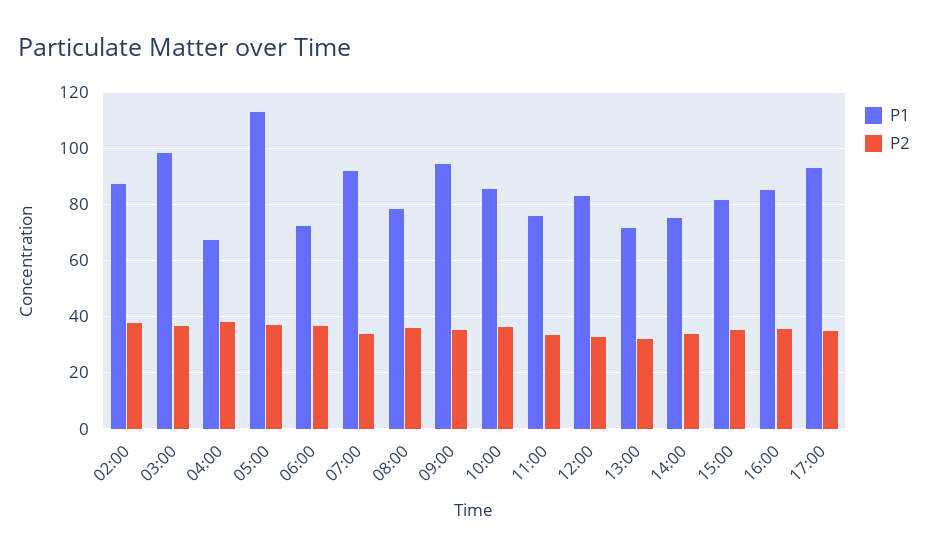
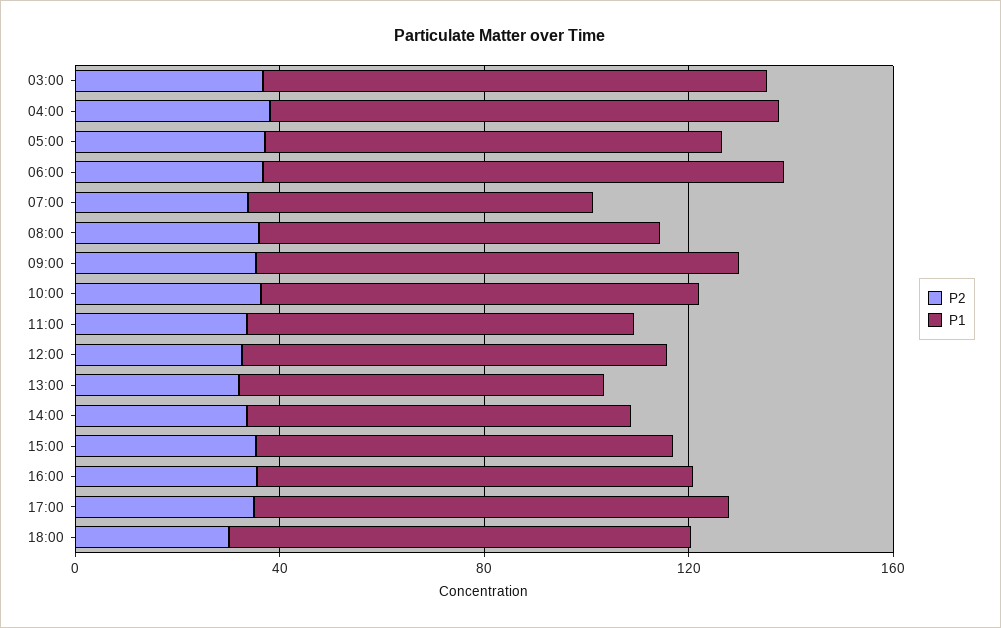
P1, 02:00: 87.5 -> none
P2, 02:00: 37.5 -> none
P1, 04:00: 67.5 -> 100
P1, 05:00: 112.5 -> 90
P1, 06:00: 72.5 -> 100
P1, 07:00: 92.5 -> 70
P2, 18:00: none -> 30
P1, 18:00: none -> 90

